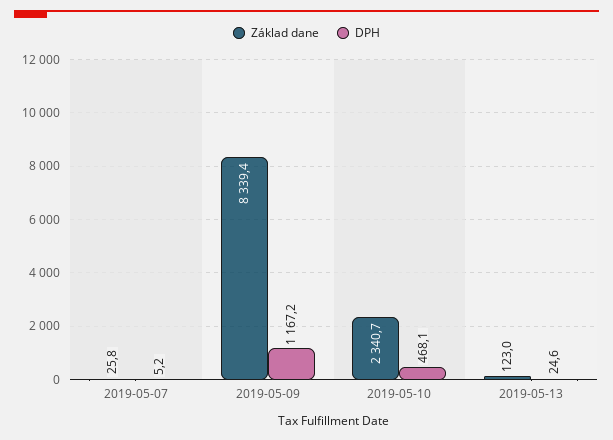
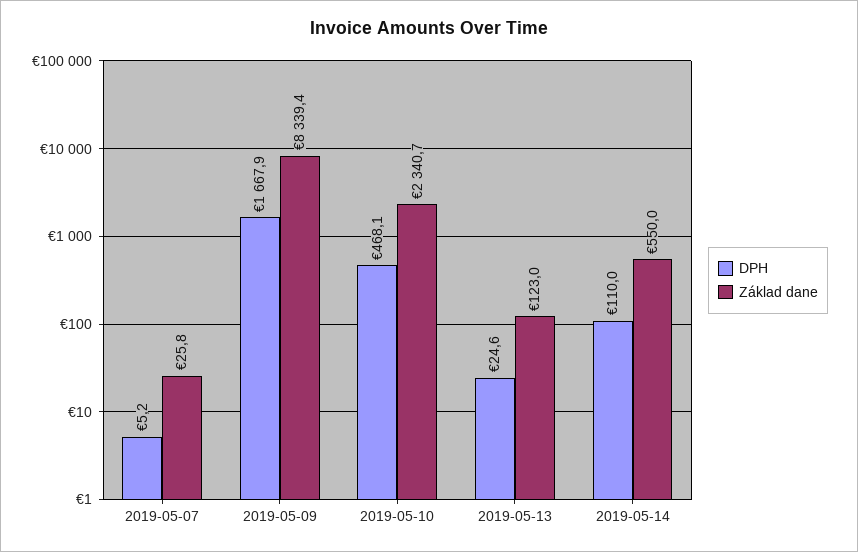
DPH, 2019-05-09: 1167.2 -> 1667.9
DPH, 2019-05-14: none -> 110
Základ dane, 2019-05-14: none -> 550

